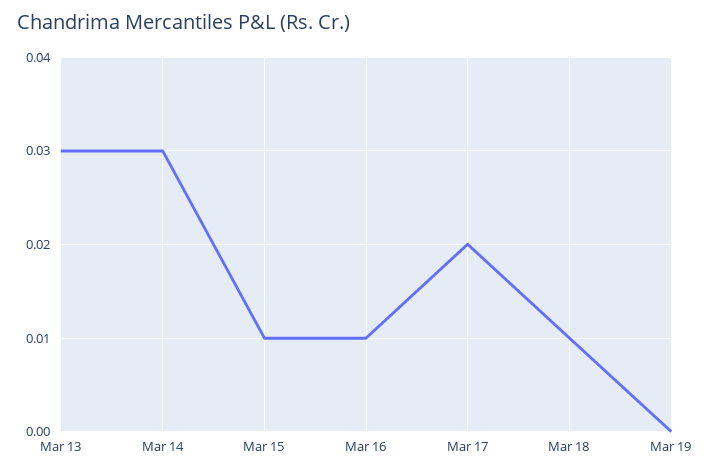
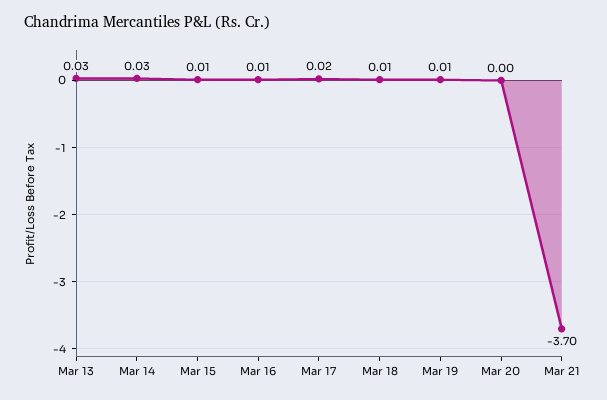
Mar 19: 0 -> 0.01
Mar 20: none -> 0
Mar 21: none -> -3.7

